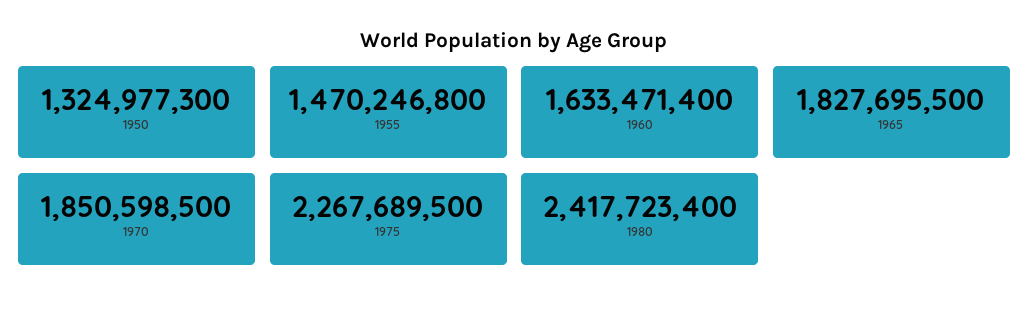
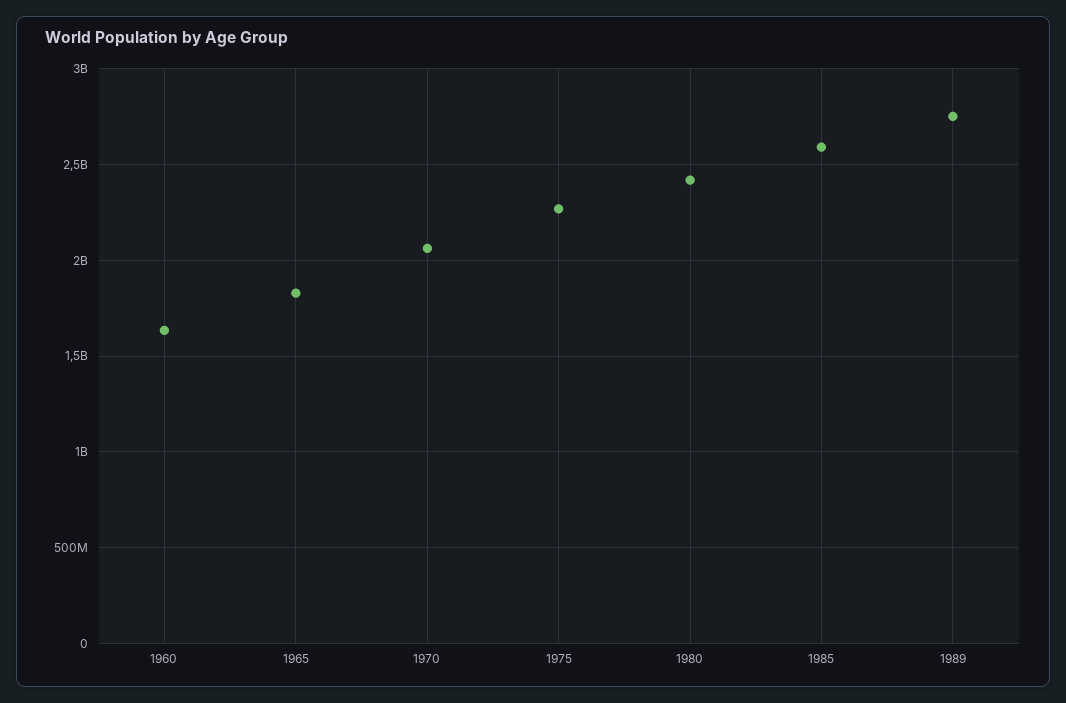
1950: 1324977300 -> none
1955: 1470246800 -> none
1970: 1850598500 -> 2050000000
1985: none -> 2600000000
1989: none -> 2750000000

